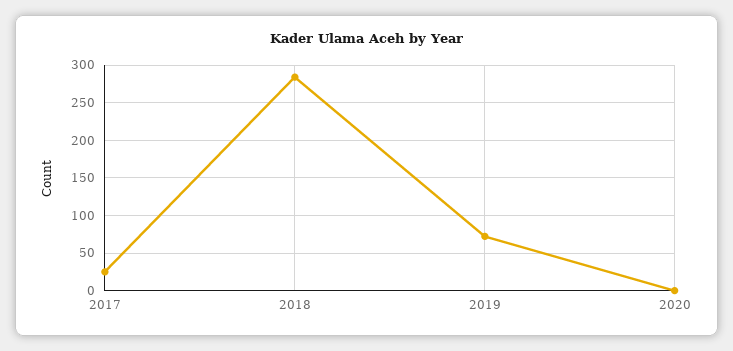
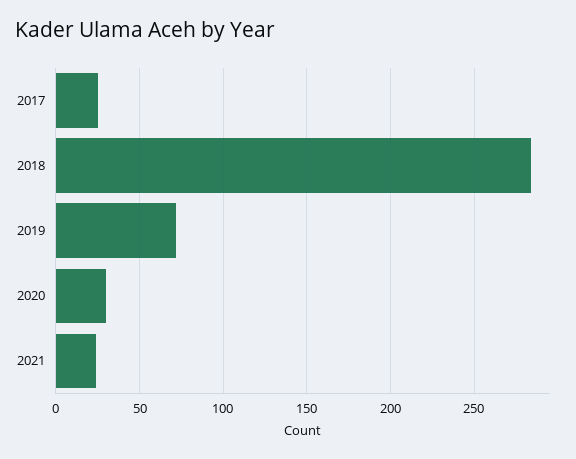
2020: 0 -> 30
2021: none -> 25

